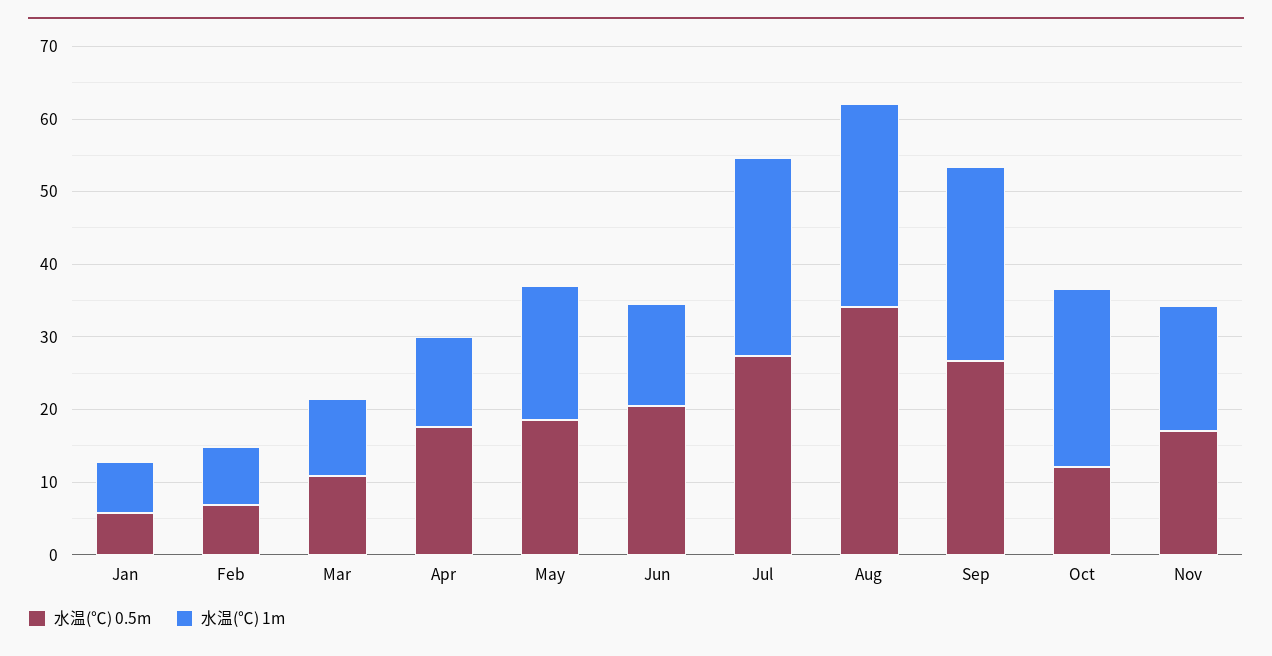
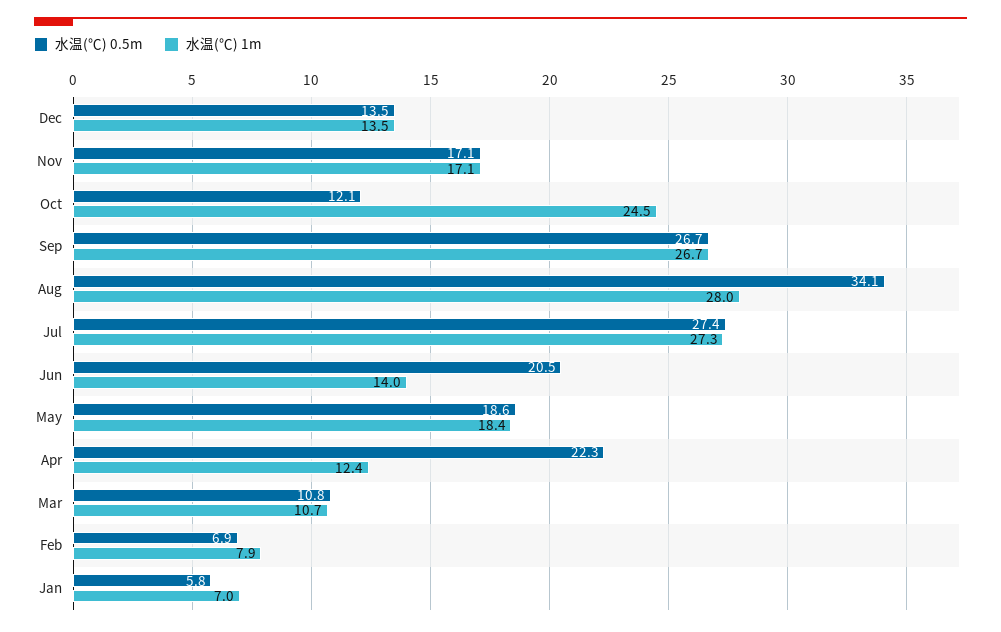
水温(℃) 0.5m, Apr: 18 -> 22.3
水温(℃) 0.5m, Dec: none -> 13.5
水温(℃) 1m, Dec: none -> 13.5

